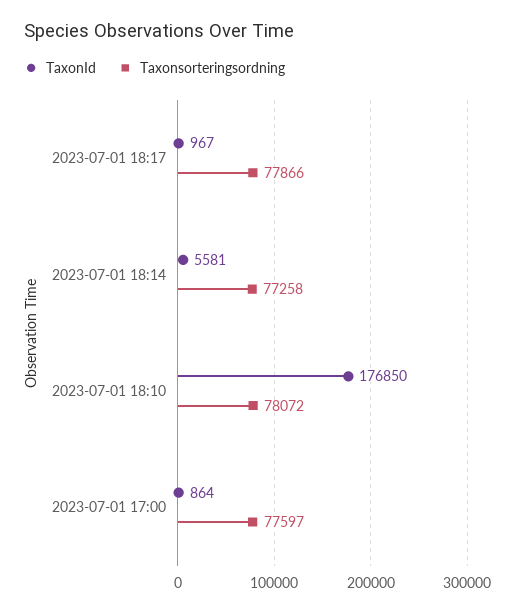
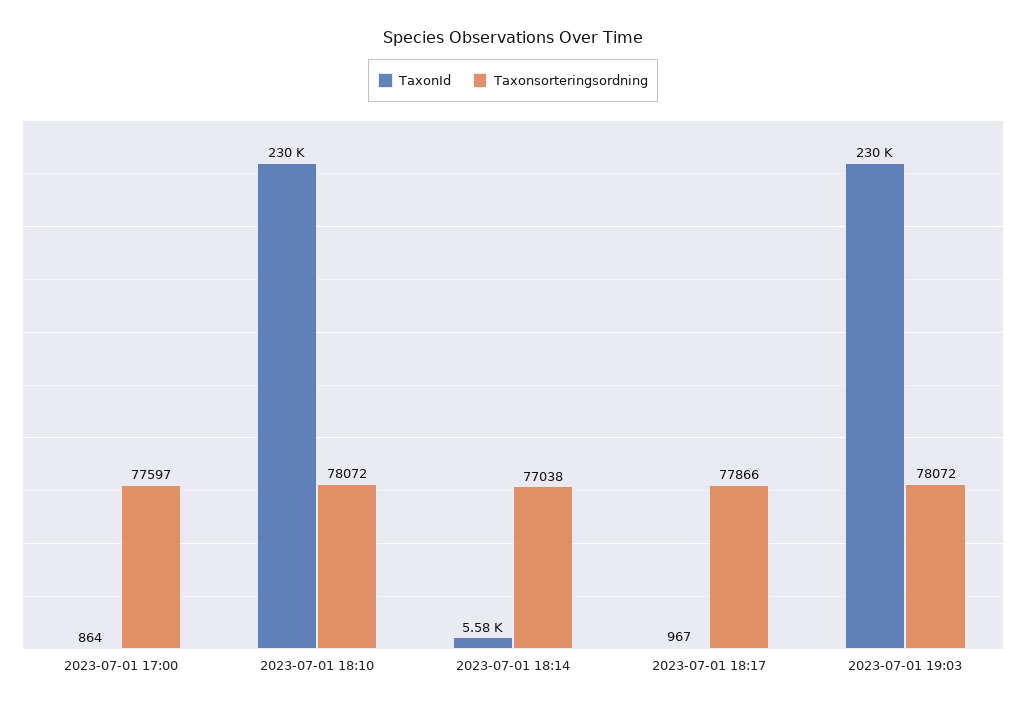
Taxonsorteringsordning, 2023-07-01 18:14: 77258 -> 77038
TaxonId, 2023-07-01 18:10: 176850 -> 230000
TaxonId, 2023-07-01 19:03: none -> 230000
Taxonsorteringsordning, 2023-07-01 19:03: none -> 78072

